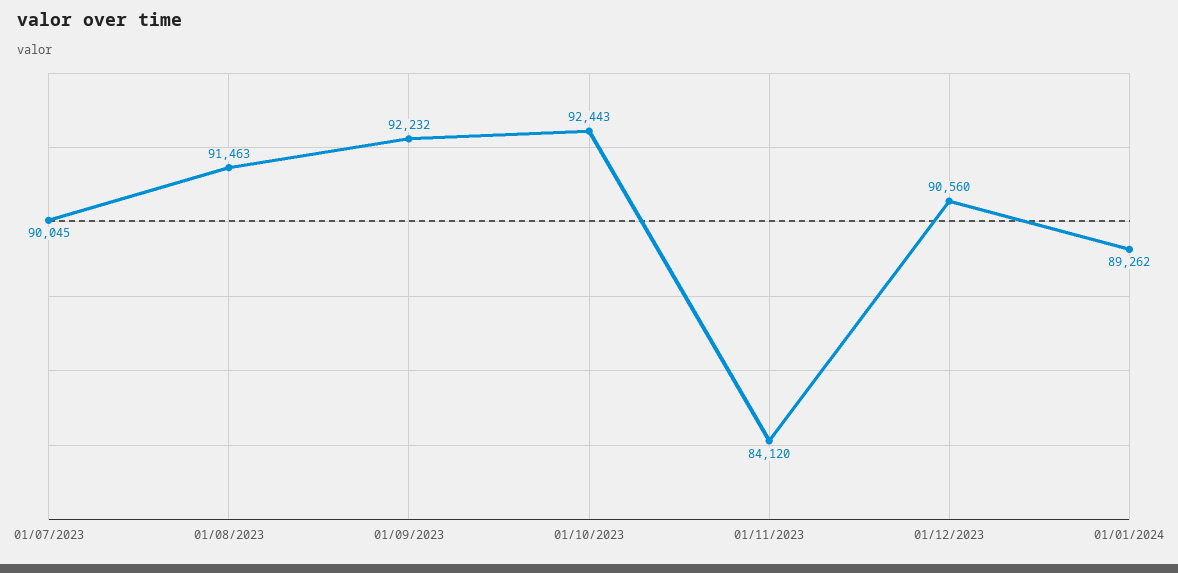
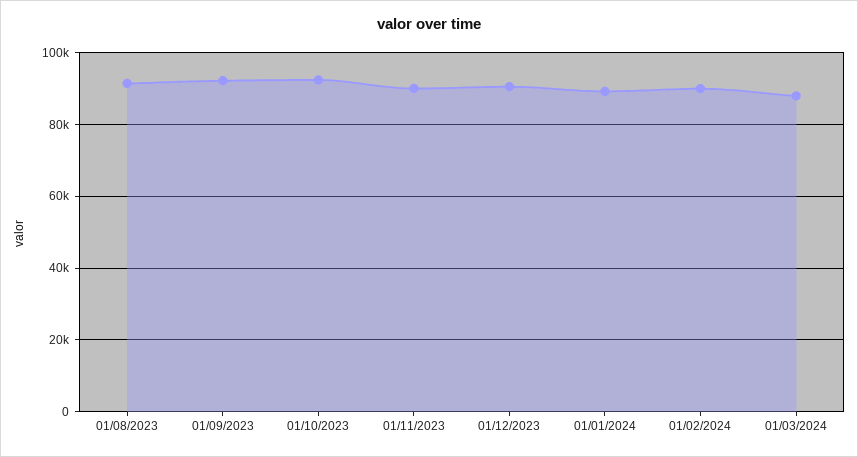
01/07/2023: 90045 -> none
01/11/2023: 84120 -> 90000
01/02/2024: none -> 90000
01/03/2024: none -> 88000

